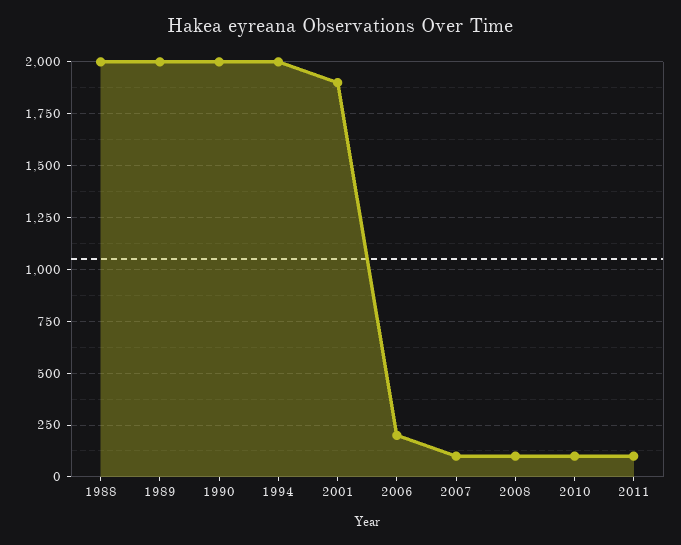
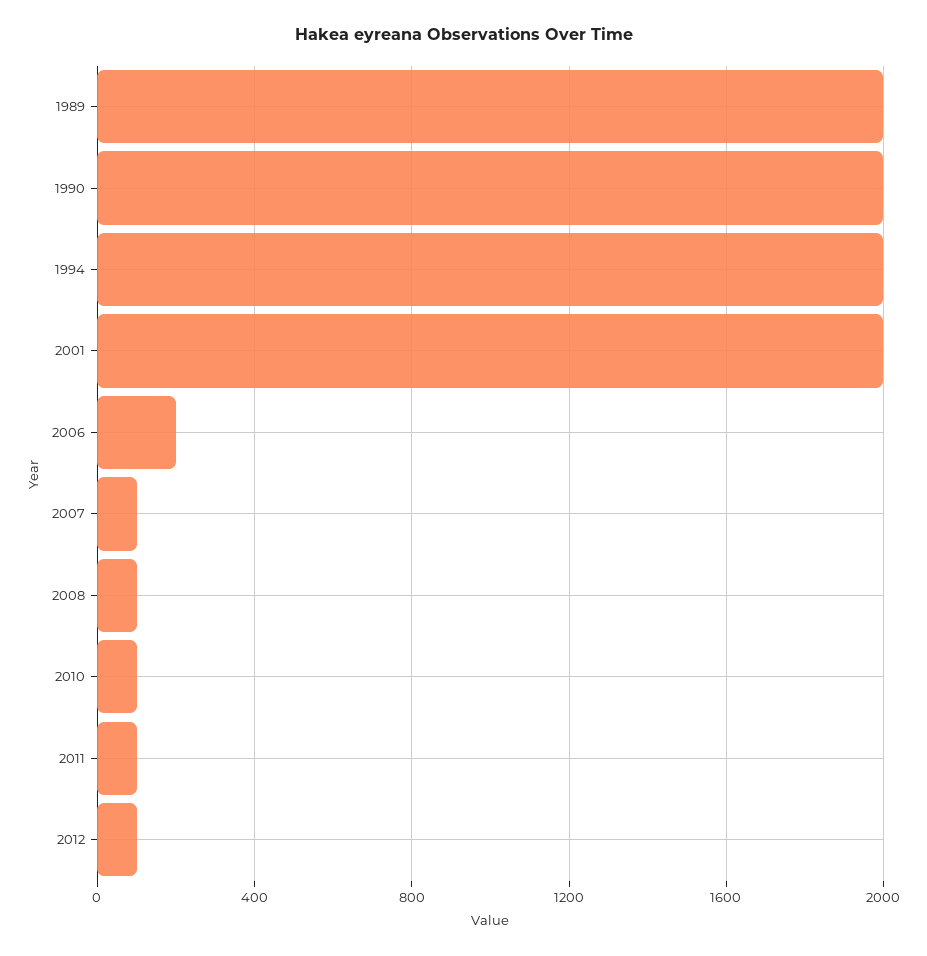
1988: 2000 -> none
2001: 1900 -> 2000
2012: none -> 100

